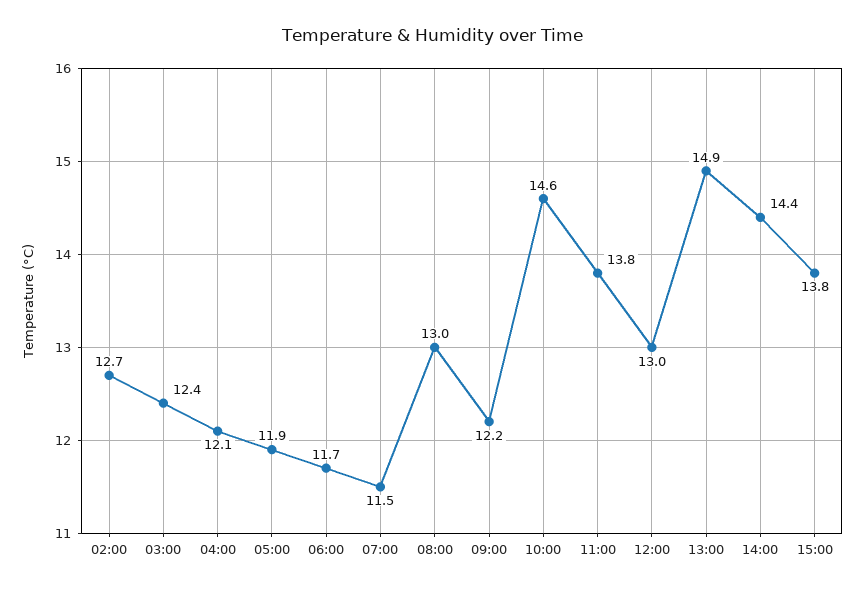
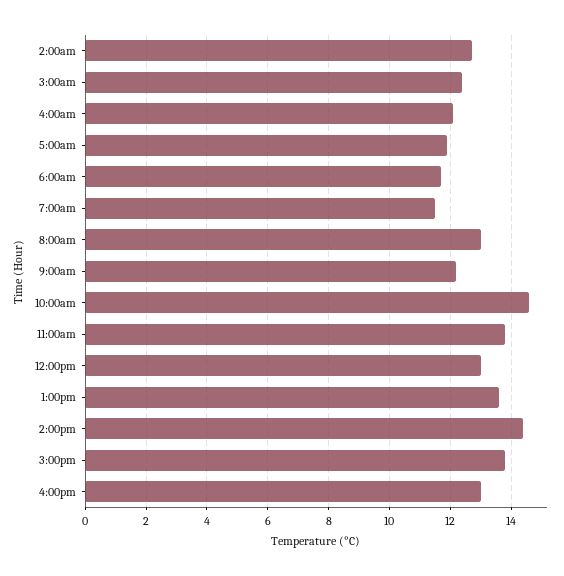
13:00: 14.9 -> 13.5
4:00pm: none -> 13

